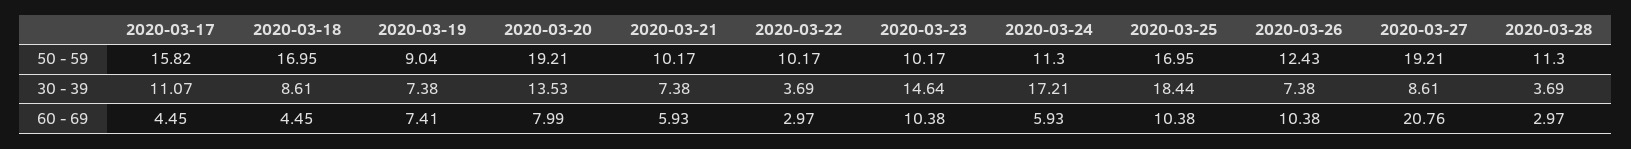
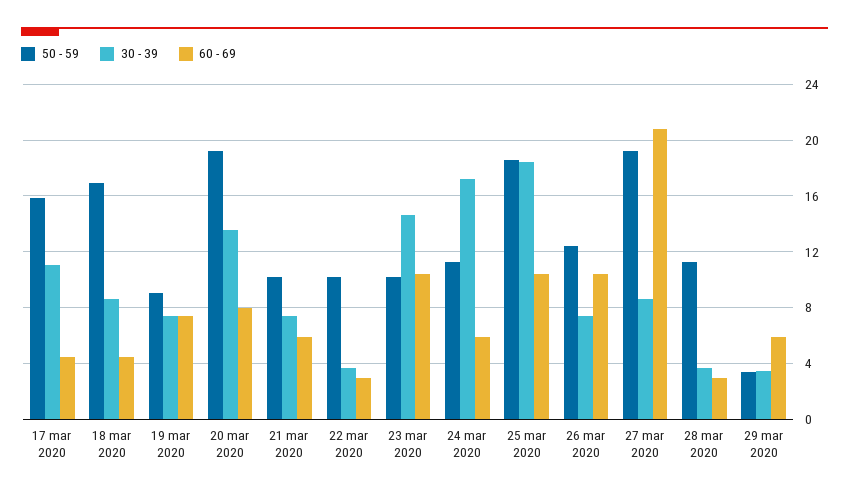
50 - 59, 2020-03-25: 16.95 -> 18.5
50 - 59, 29 mar 2020: none -> 3.5
30 - 39, 29 mar 2020: none -> 3.5
60 - 69, 29 mar 2020: none -> 6

